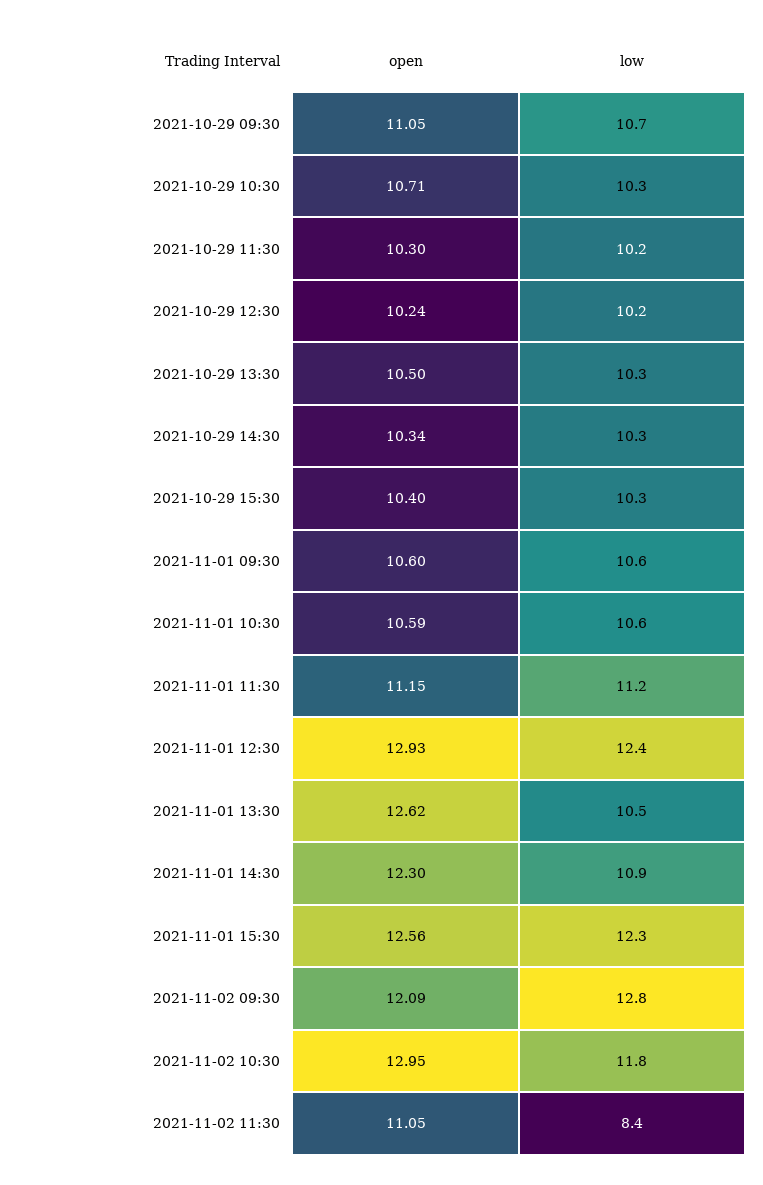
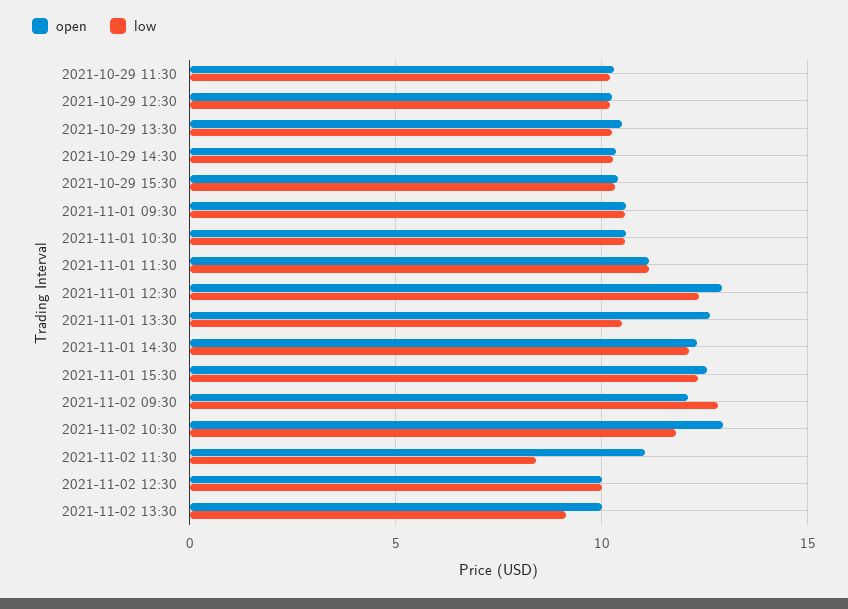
open, 2021-10-29 09:30: 11.05 -> none
low, 2021-10-29 09:30: 10.7 -> none
open, 2021-10-29 10:30: 10.71 -> none
low, 2021-10-29 10:30: 10.3 -> none
low, 2021-11-01 14:30: 10.9 -> 12
open, 2021-11-02 12:30: none -> 10
low, 2021-11-02 12:30: none -> 10
open, 2021-11-02 13:30: none -> 10
low, 2021-11-02 13:30: none -> 9

